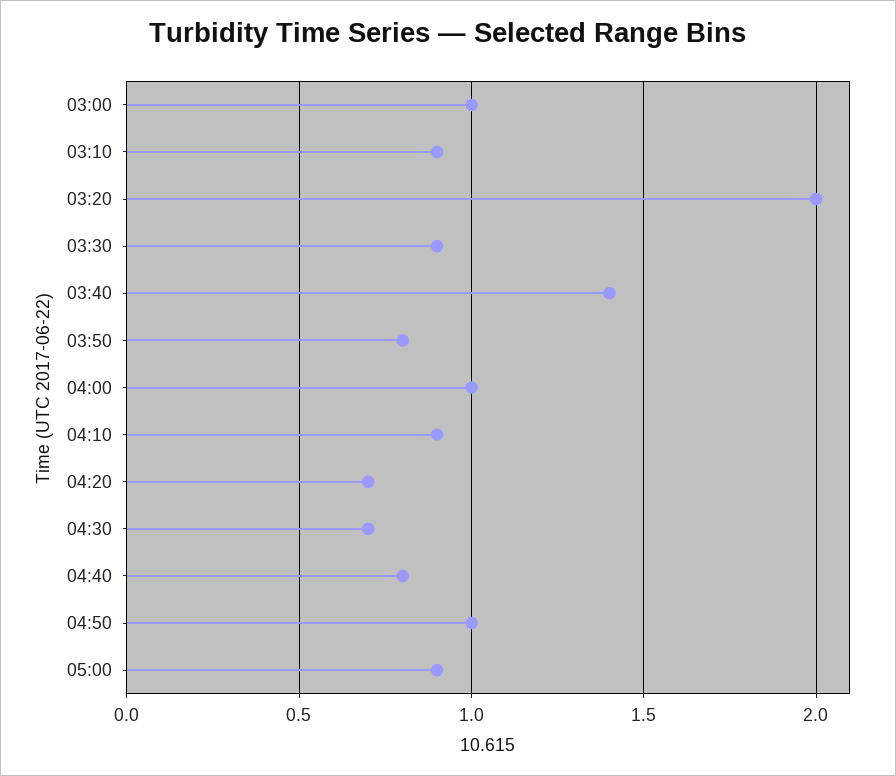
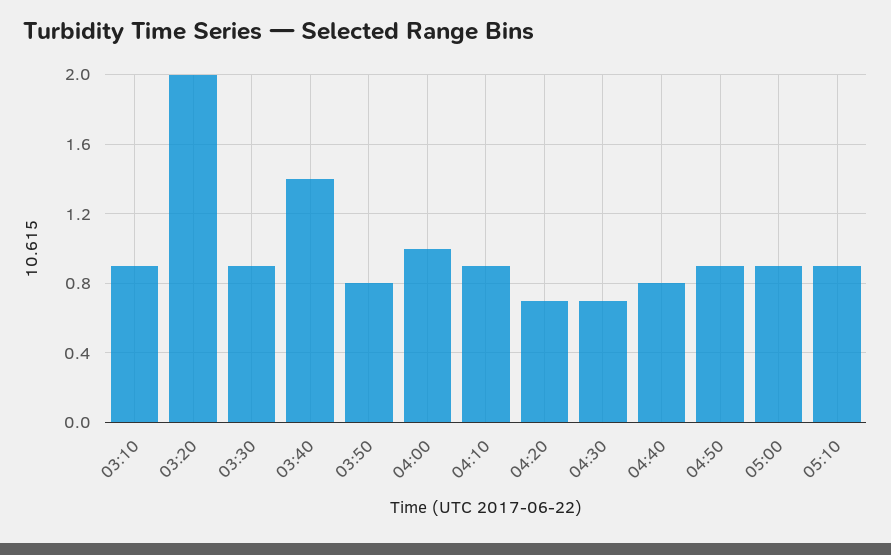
03:00: 1 -> none
04:50: 1 -> 0.9
05:10: none -> 0.9

